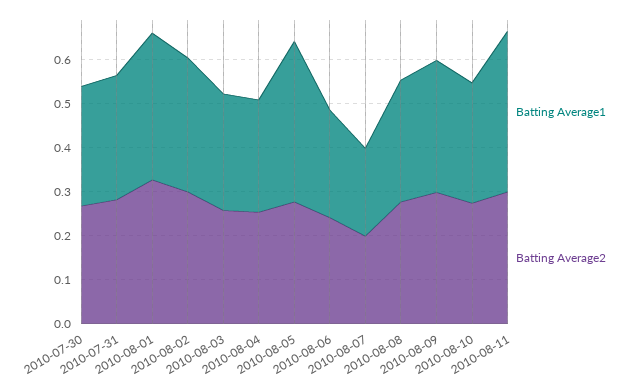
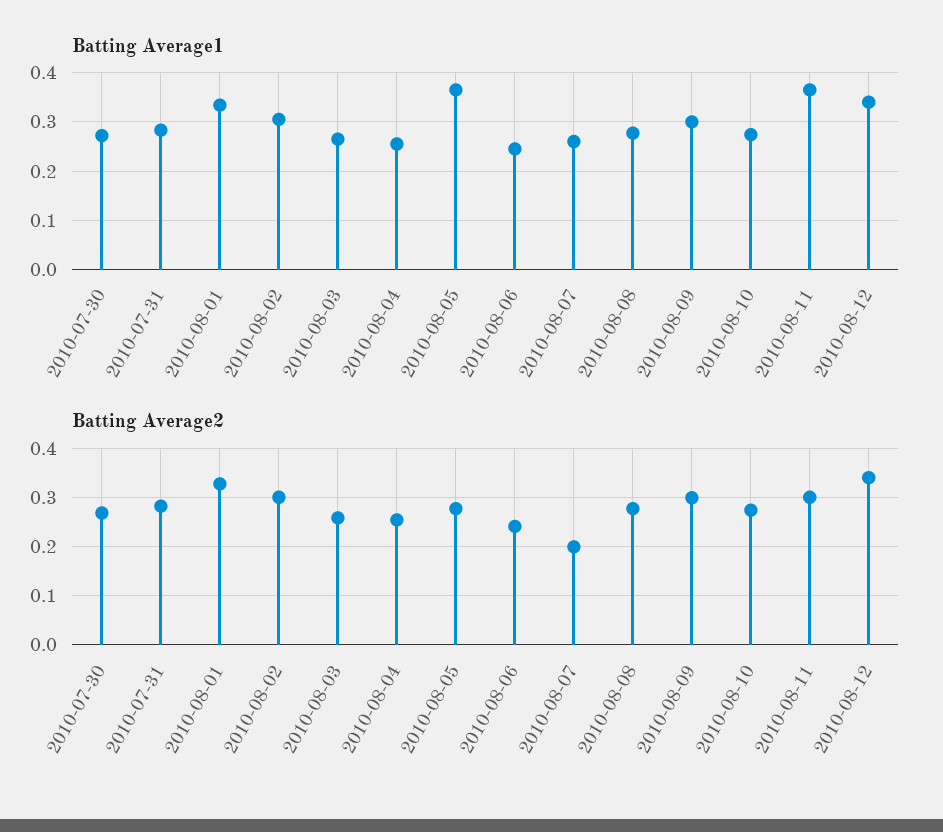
Batting Average1, 2010-08-07: 0.2 -> 0.26
Batting Average1, 2010-08-12: none -> 0.34
Batting Average2, 2010-08-12: none -> 0.34

